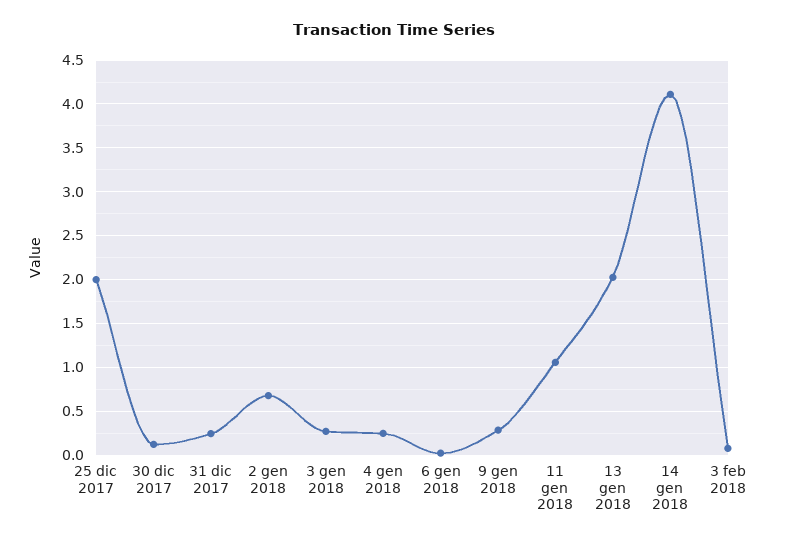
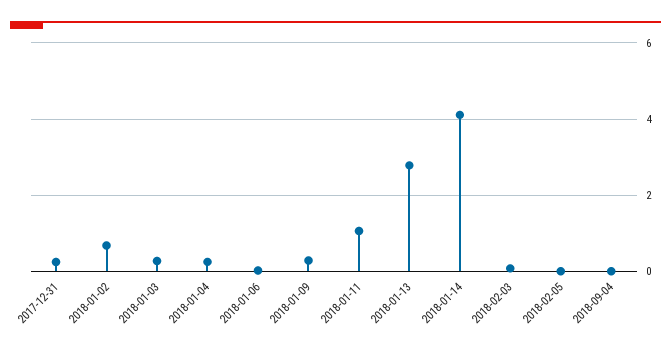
25 dic 2017: 2 -> none
30 dic 2017: 0.1 -> none
13 gen 2018: 2 -> 2.8
2018-02-05: none -> 0
2018-09-04: none -> 0

